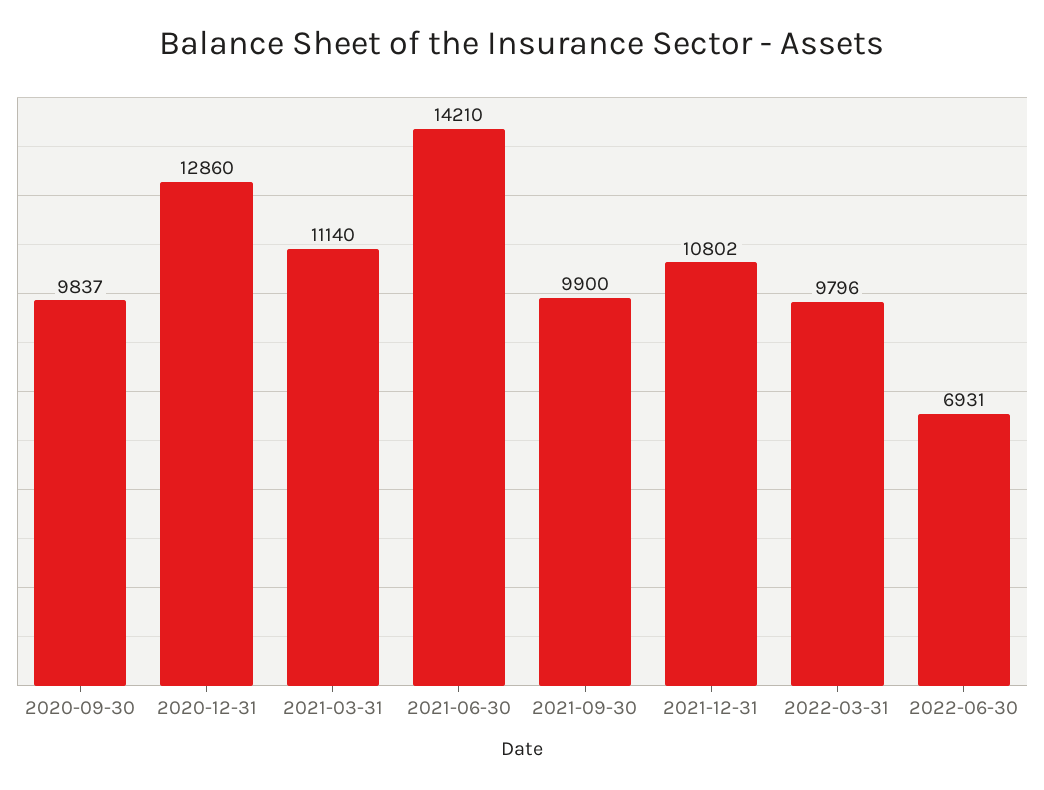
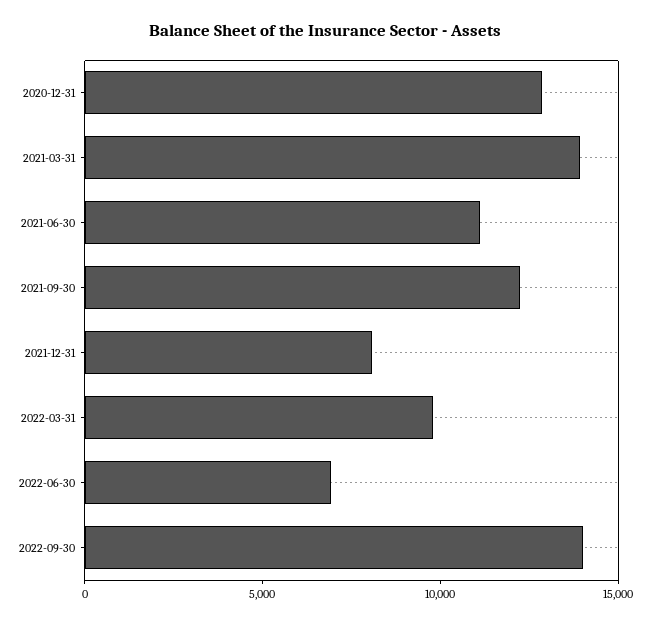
2020-09-30: 9837 -> none
2021-03-31: 11140 -> 14000
2021-06-30: 14210 -> 11000
2021-09-30: 9900 -> 12000
2021-12-31: 10802 -> 8000
2022-09-30: none -> 14000

